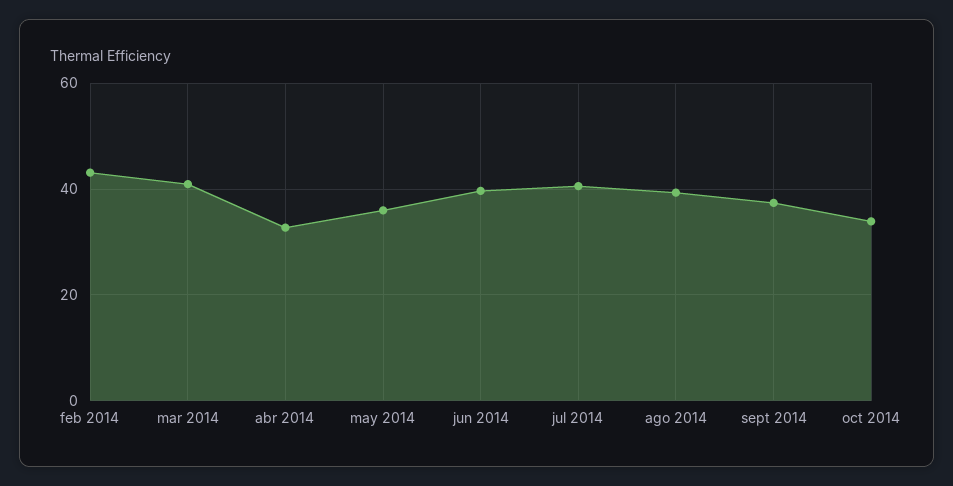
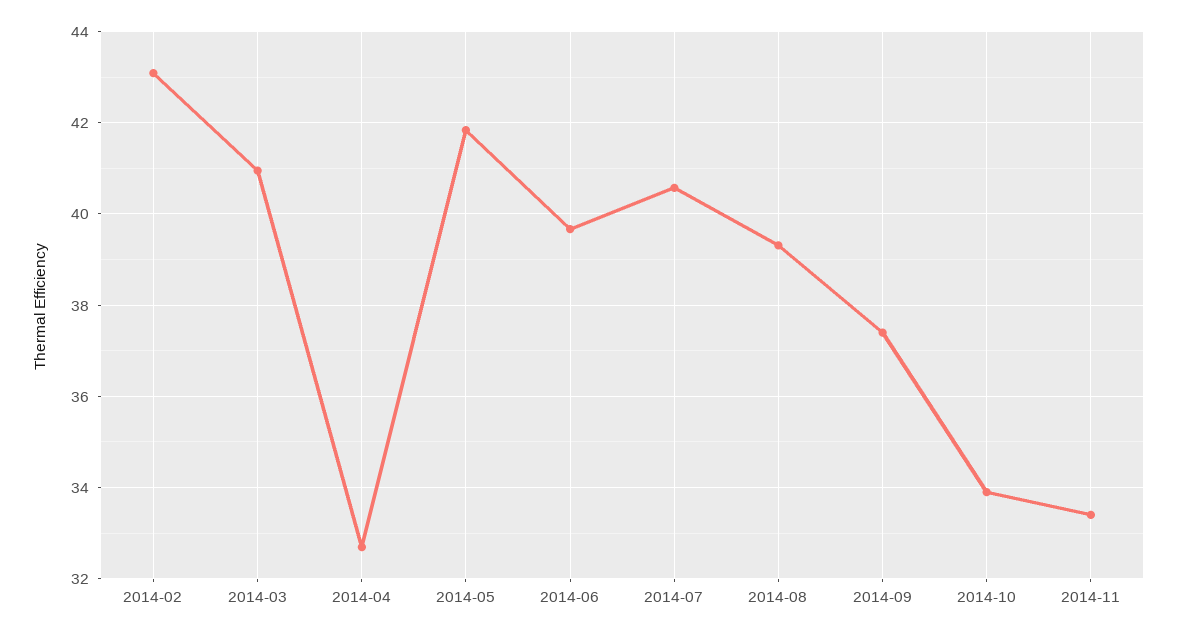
may 2014: 36 -> 41.8
2014-11: none -> 33.4

